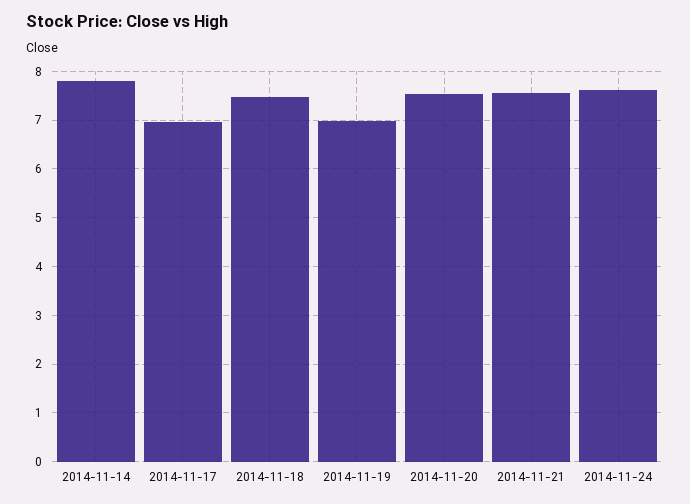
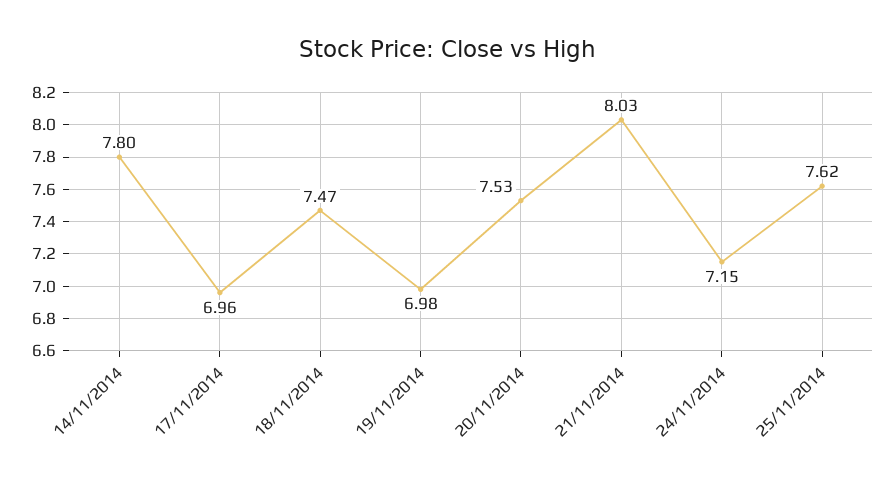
2014-11-21: 7.6 -> 8.03
2014-11-24: 7.6 -> 7.15
25/11/2014: none -> 7.62

